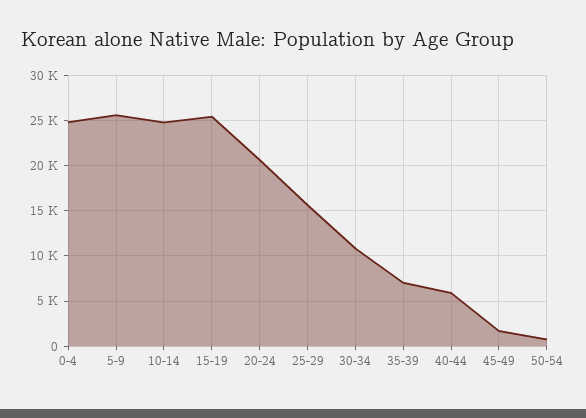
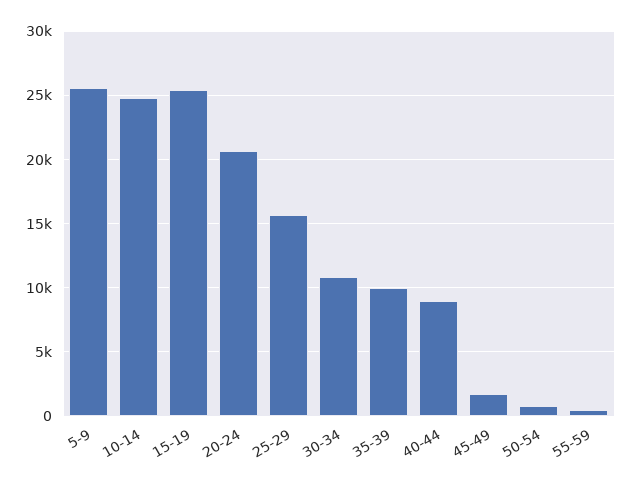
0-4: 25000 -> none
35-39: 7000 -> 10000
40-44: 6000 -> 9000
55-59: none -> 500

